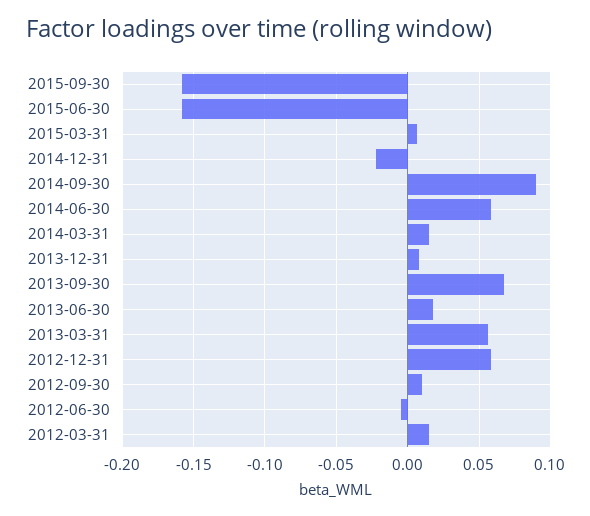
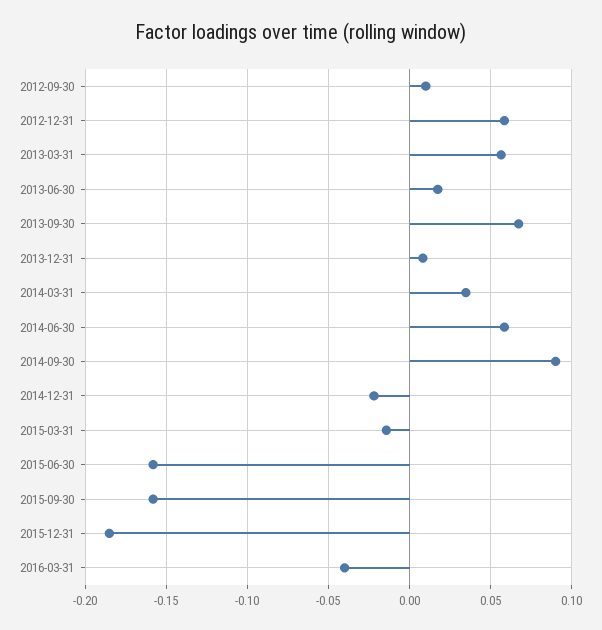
2015-03-31: 0.005 -> -0.015
2014-03-31: 0.015 -> 0.035
2012-06-30: -0.005 -> none
2012-03-31: 0.015 -> none
2015-12-31: none -> -0.185
2016-03-31: none -> -0.04

